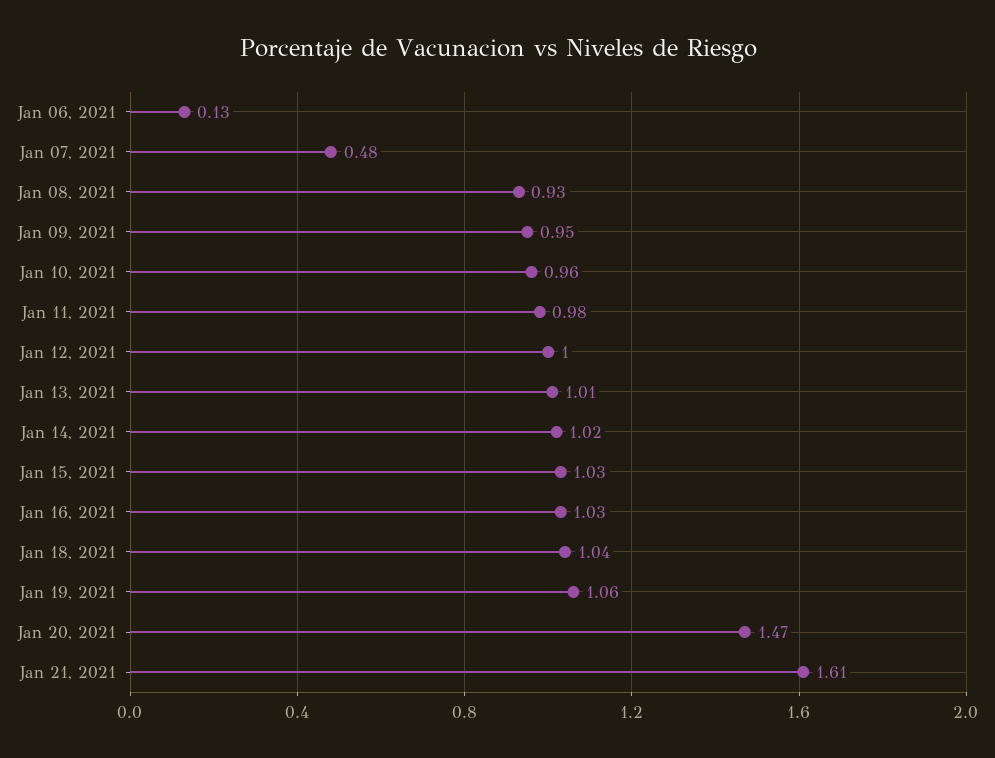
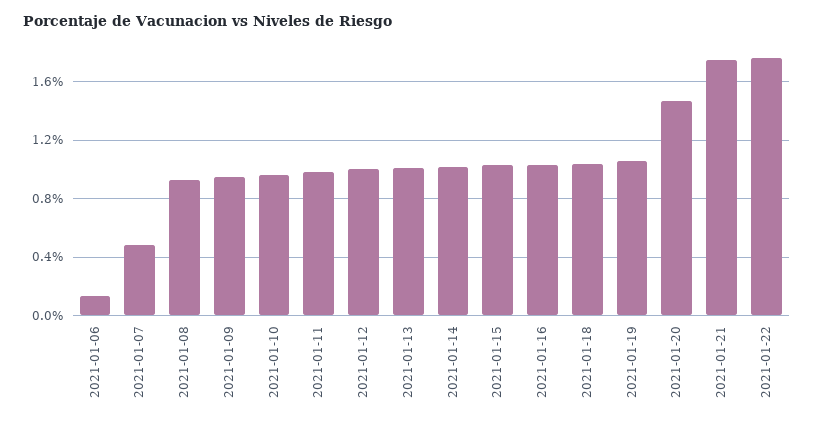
Jan 21, 2021: 1.61 -> 1.75
2021-01-22: none -> 1.75

